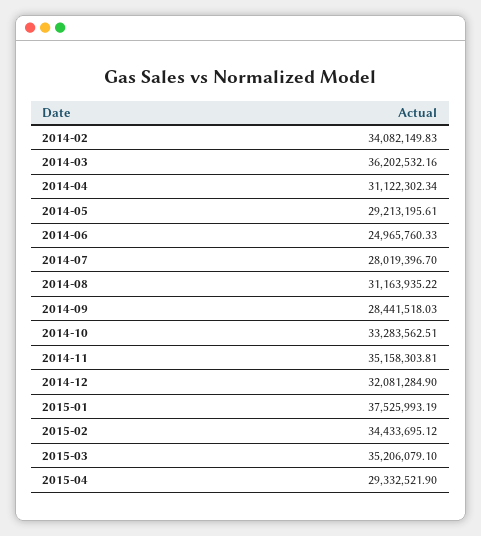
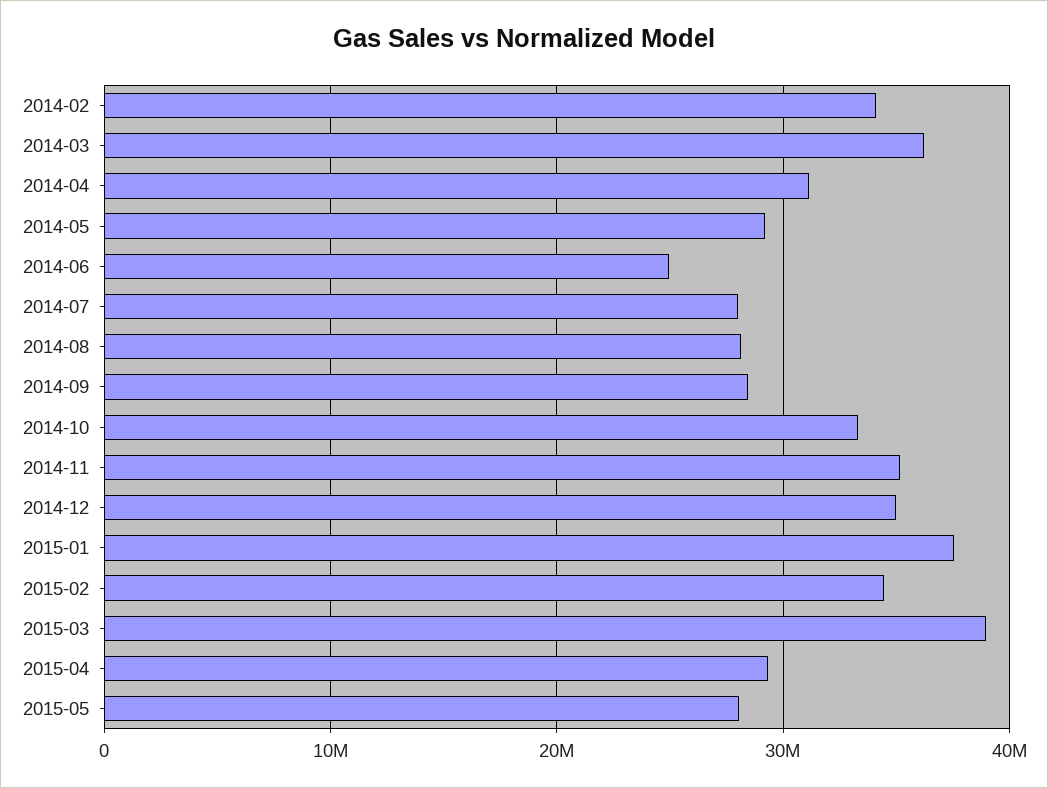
2014-08: 31163935.22 -> 28000000
2014-12: 32081284.9 -> 35000000
2015-03: 35206079.1 -> 39000000
2015-05: none -> 28000000

